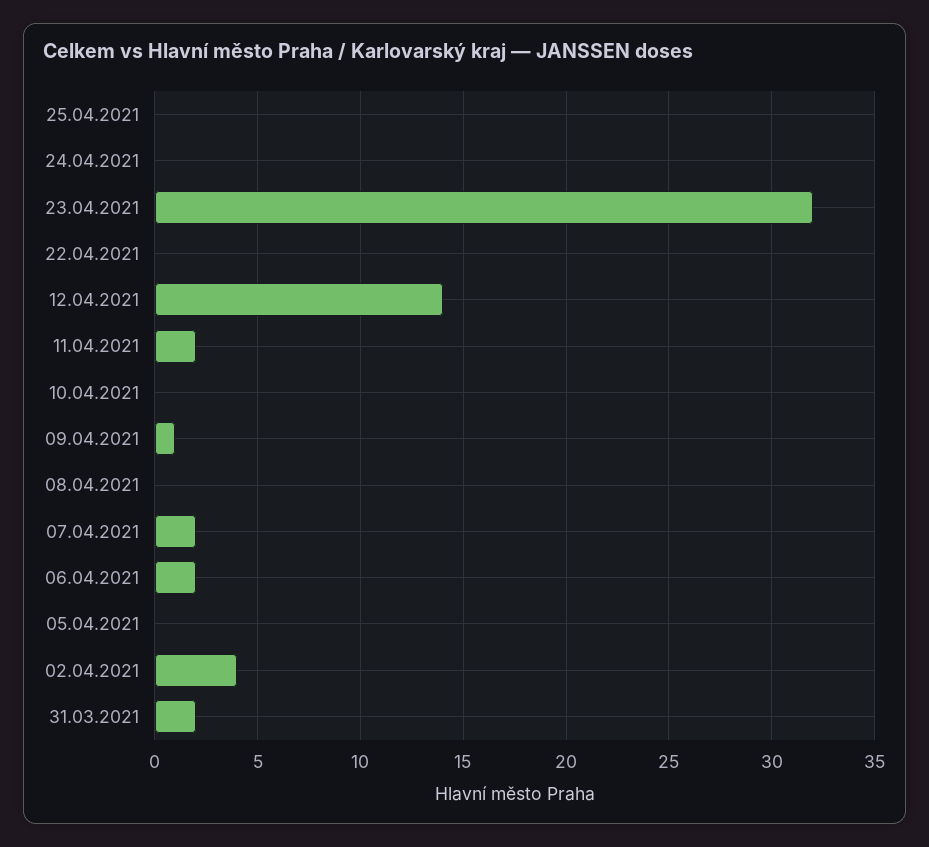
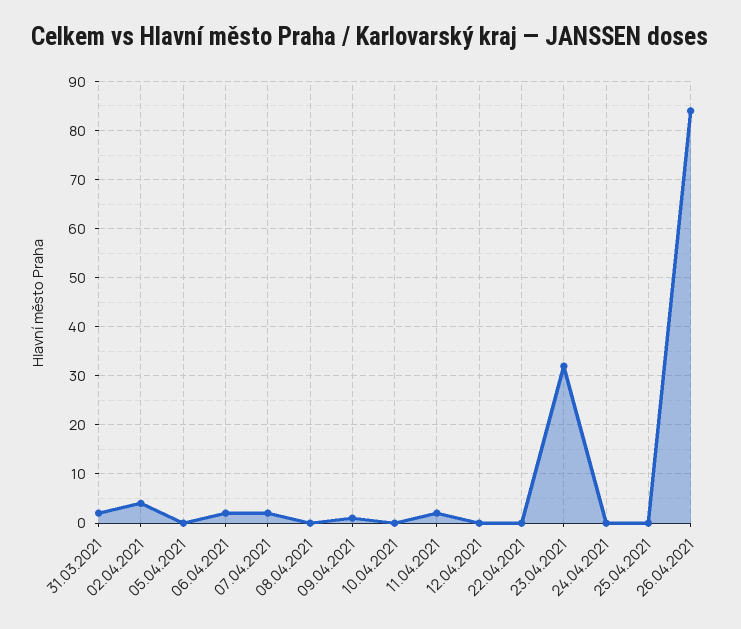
12.04.2021: 14 -> 0
26.04.2021: none -> 85

